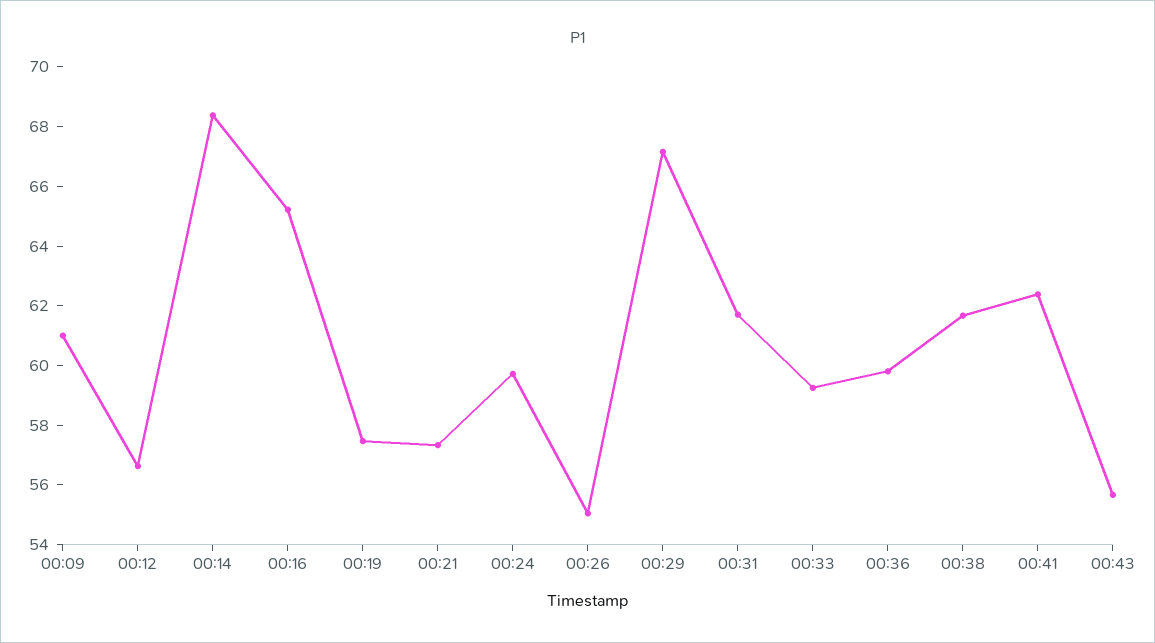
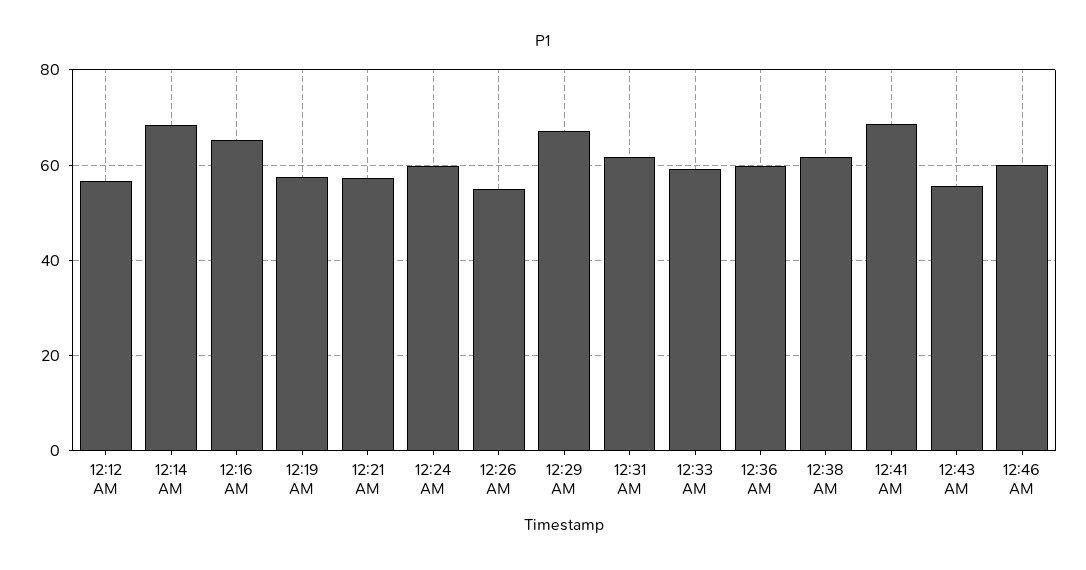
00:09: 61 -> none
00:41: 62.5 -> 68
12:46 AM: none -> 60

